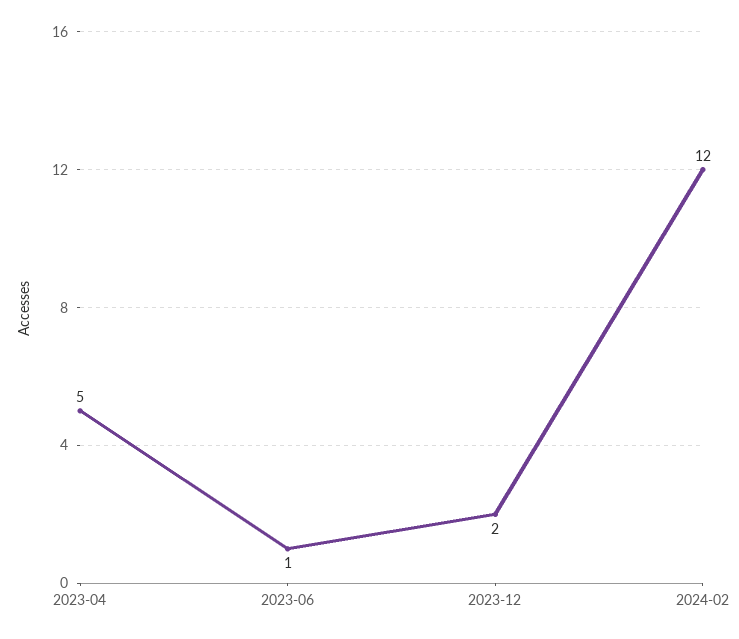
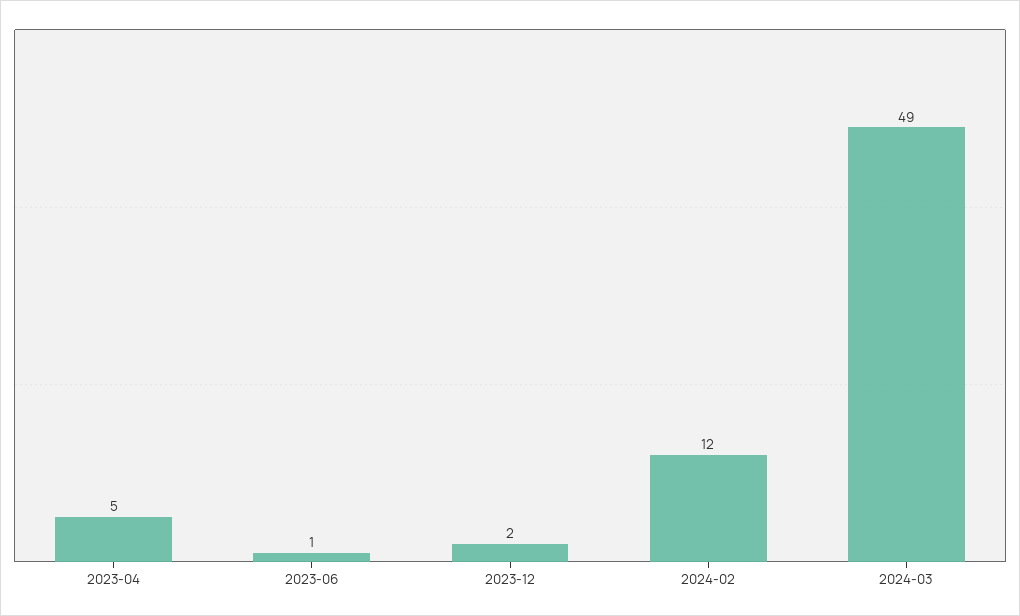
2024-03: none -> 49

